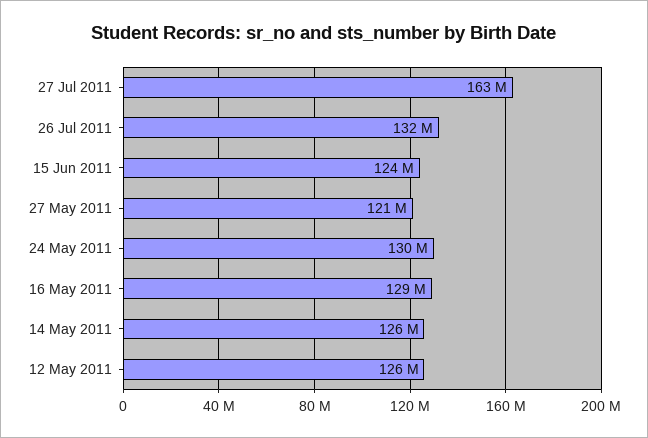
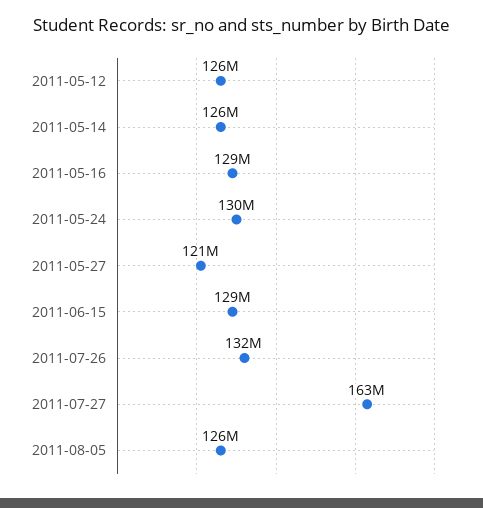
15 Jun 2011: 124000000 -> 129000000
2011-08-05: none -> 126000000

